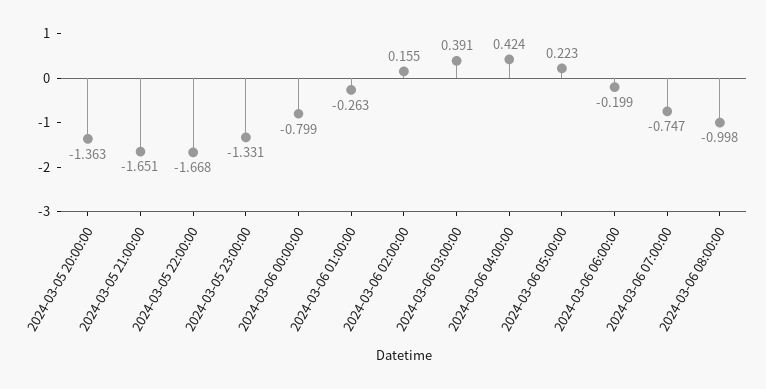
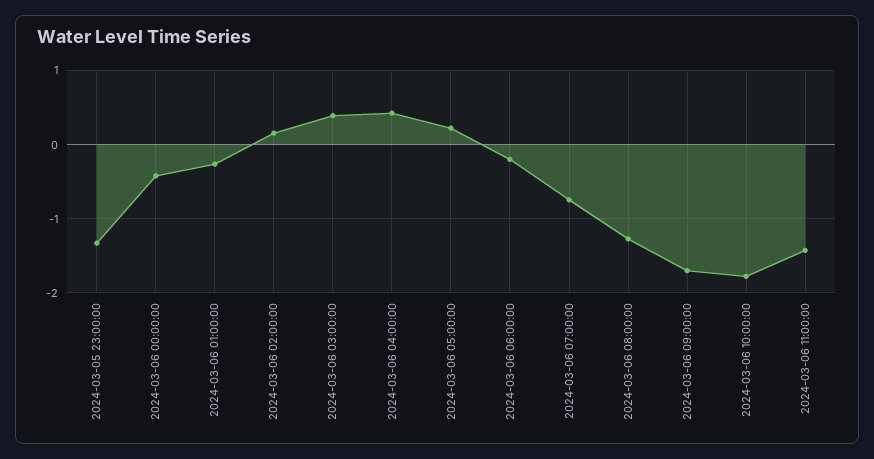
2024-03-05 20:00:00: -1.363 -> none
2024-03-05 21:00:00: -1.651 -> none
2024-03-05 22:00:00: -1.668 -> none
2024-03-06 00:00:00: -0.799 -> -0.4
2024-03-06 08:00:00: -0.998 -> -1.3
2024-03-06 09:00:00: none -> -1.7
2024-03-06 10:00:00: none -> -1.8
2024-03-06 11:00:00: none -> -1.4

